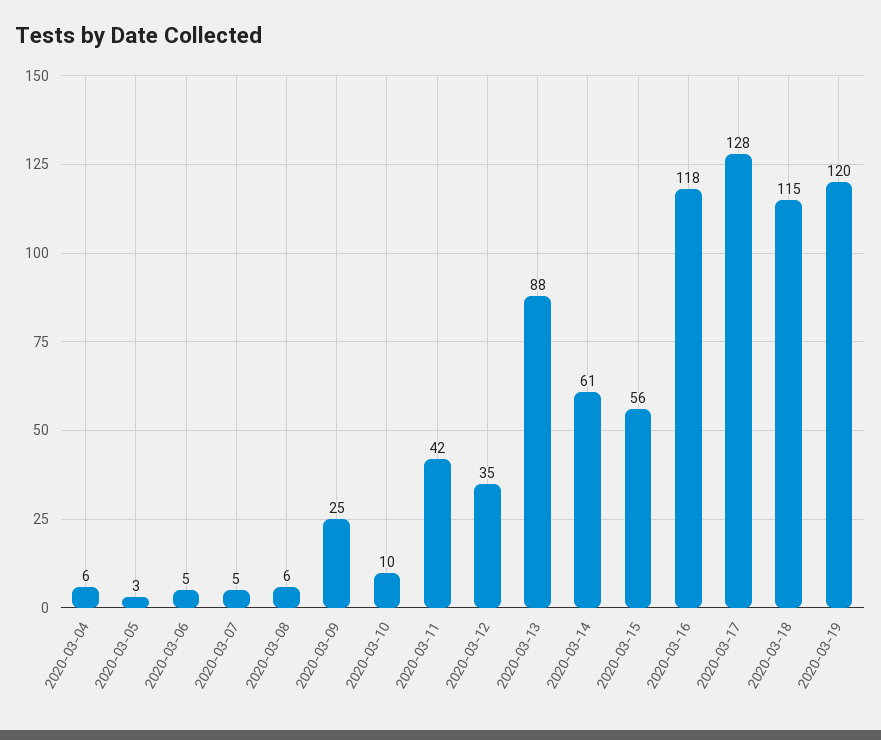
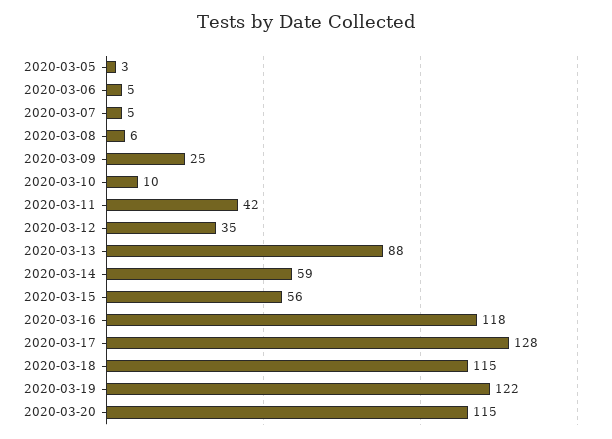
2020-03-04: 6 -> none
2020-03-14: 61 -> 59
2020-03-19: 120 -> 122
2020-03-20: none -> 115

